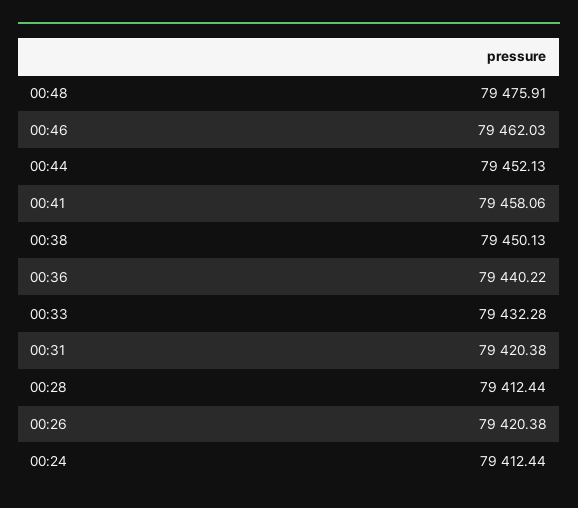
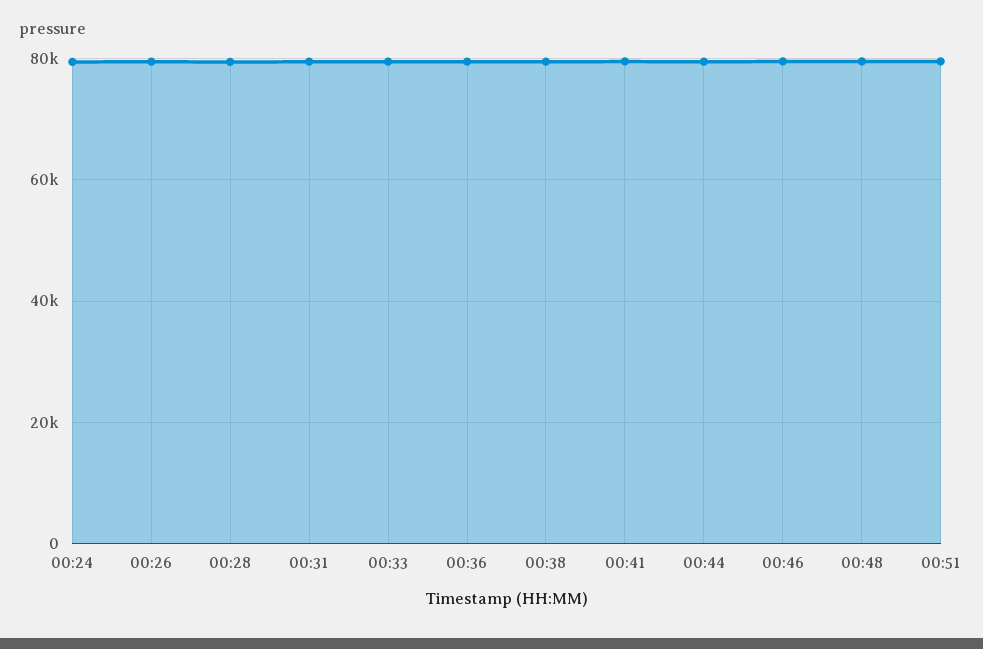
00:51: none -> 80000

